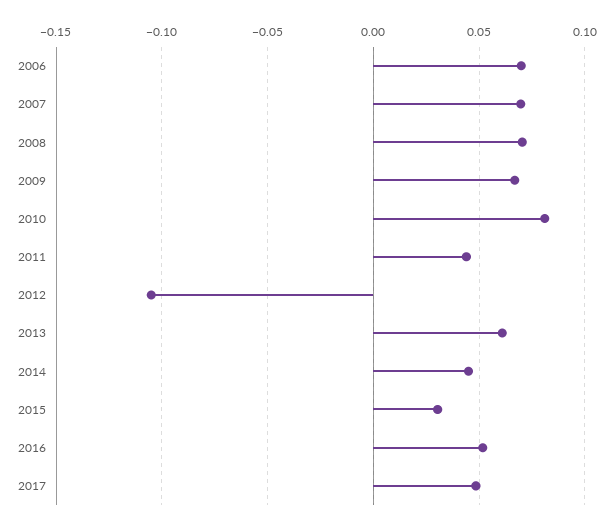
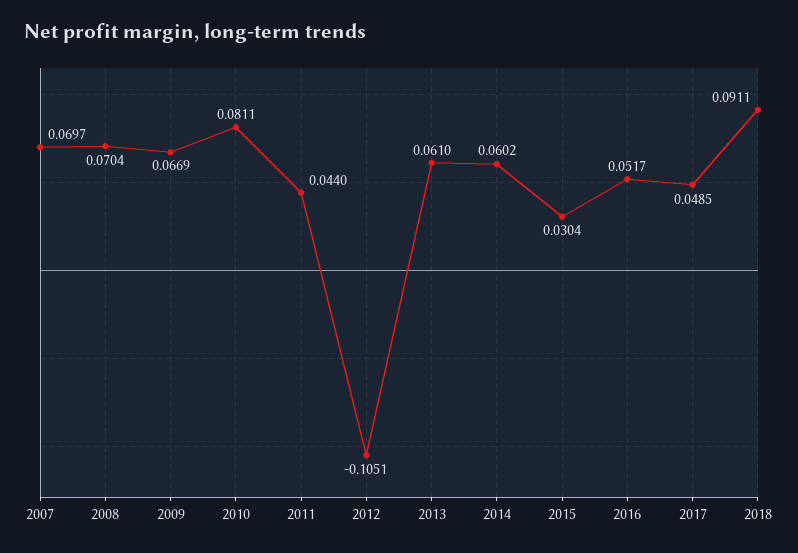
2006: 0.07 -> none
2014: 0.045 -> 0.0602
2018: none -> 0.0911

